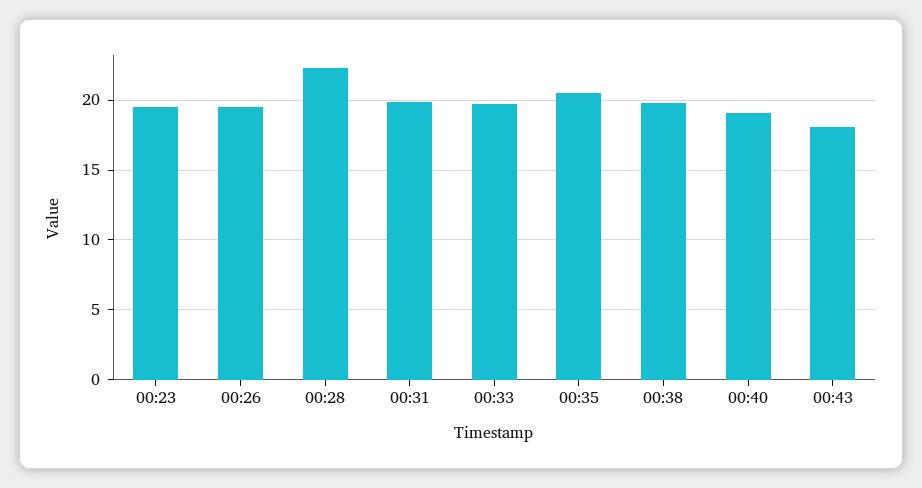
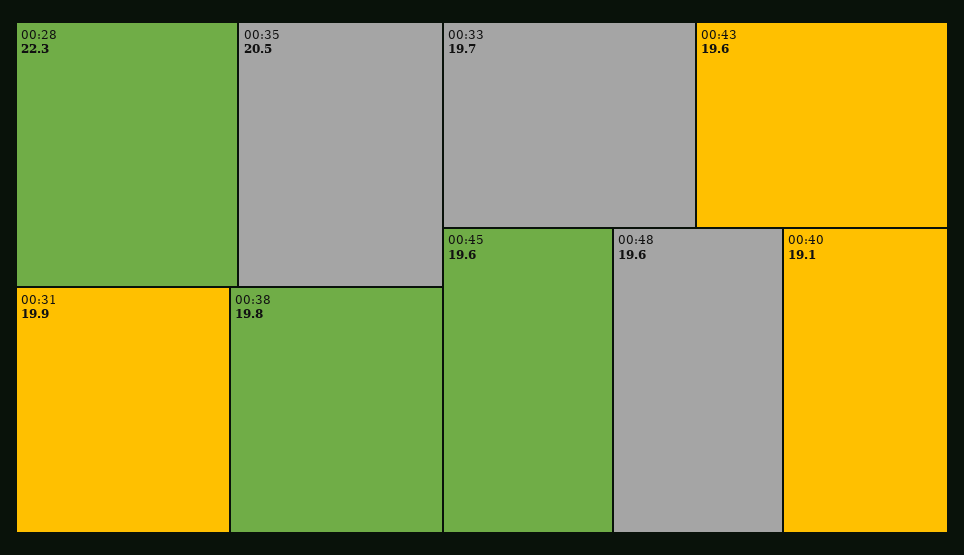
00:23: 19.5 -> none
00:26: 19.5 -> none
00:43: 18 -> 19.6
00:45: none -> 19.6
00:48: none -> 19.6

